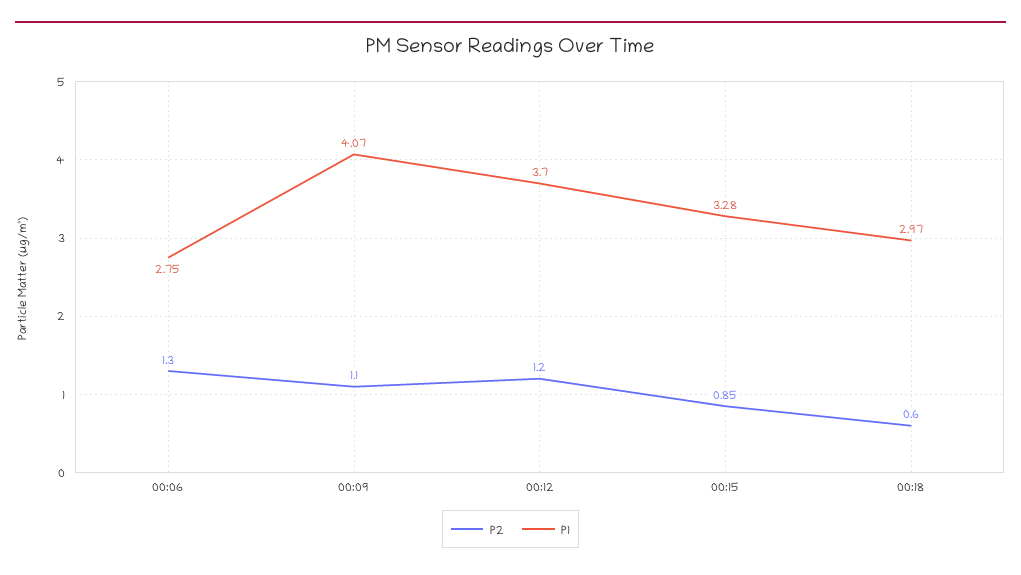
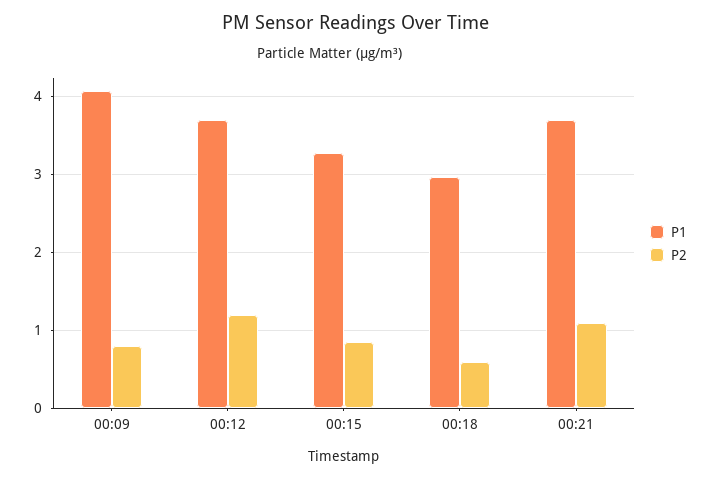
P2, 00:06: 1.3 -> none
P1, 00:06: 2.75 -> none
P2, 00:09: 1.1 -> 0.8
P1, 00:21: none -> 3.7
P2, 00:21: none -> 1.1

